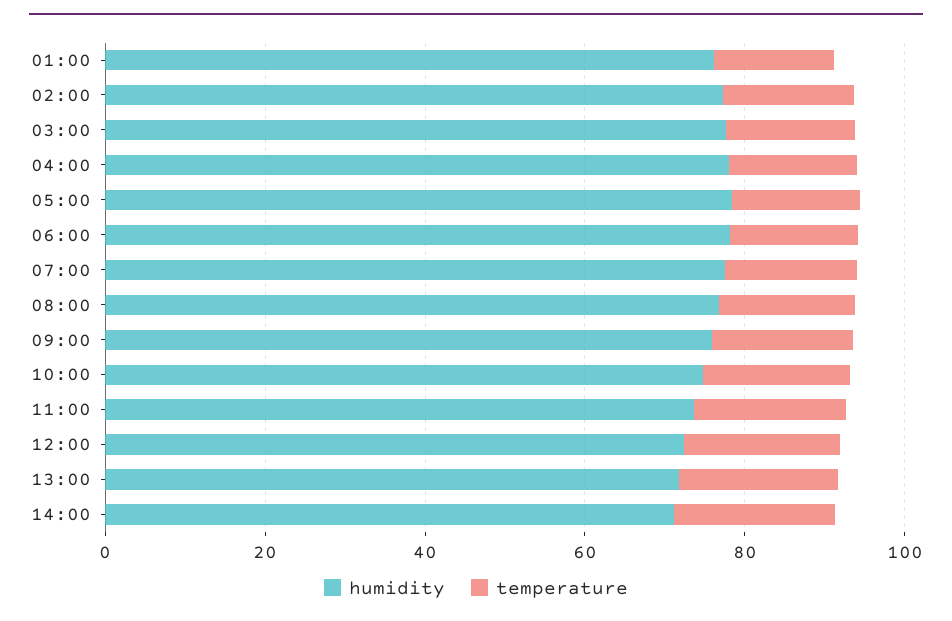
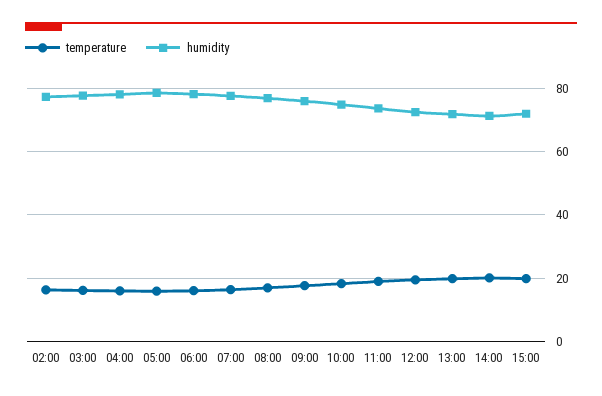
humidity, 01:00: 75 -> none
temperature, 01:00: 15 -> none
temperature, 15:00: none -> 20
humidity, 15:00: none -> 72

